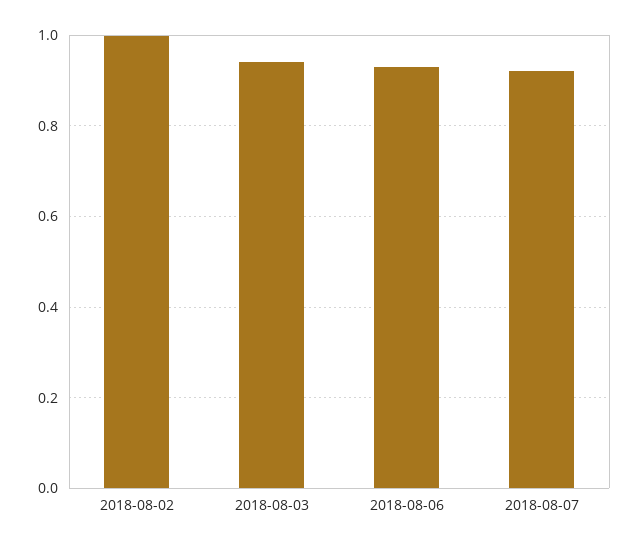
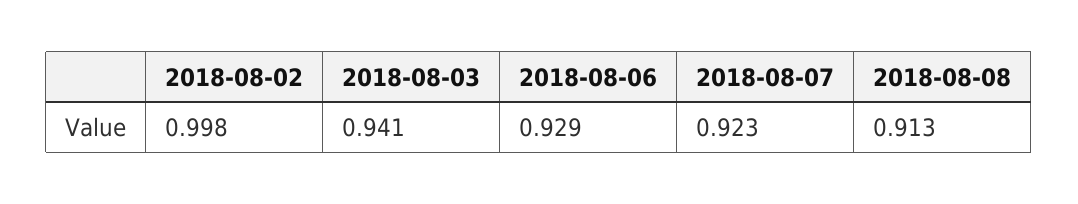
2018-08-08: none -> 0.913

